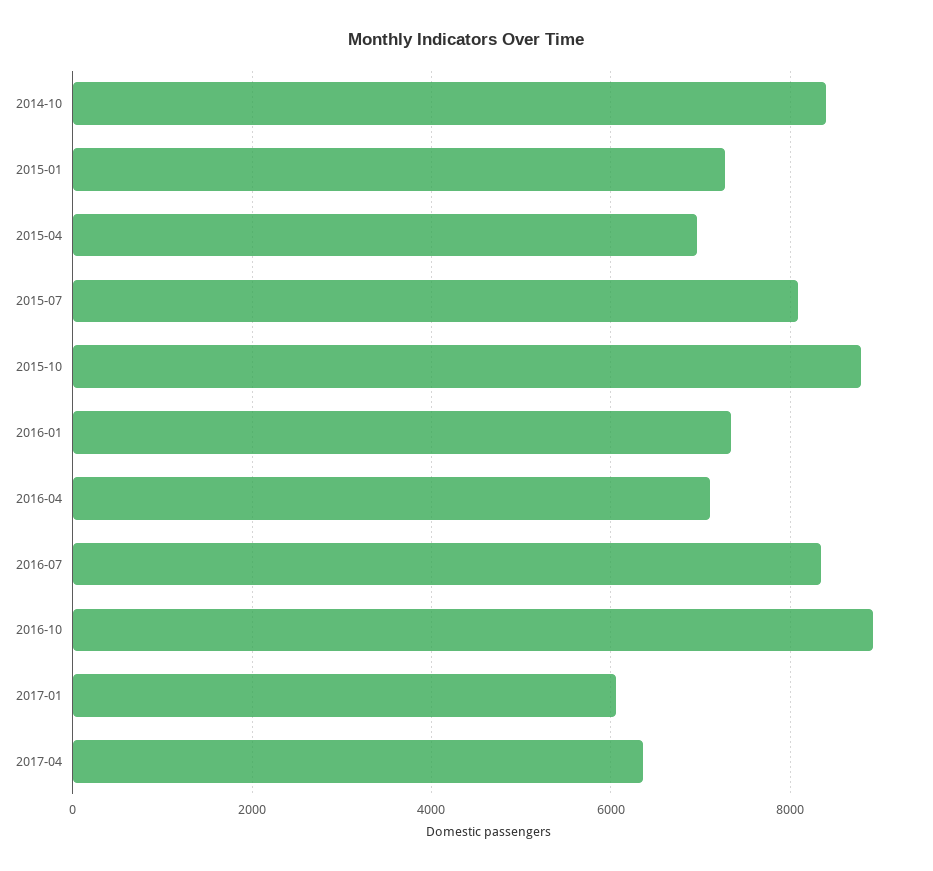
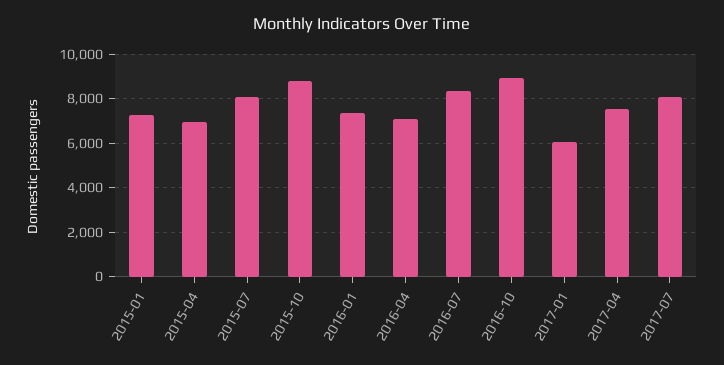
2014-10: 8400 -> none
2017-04: 6400 -> 7500
2017-07: none -> 8000

